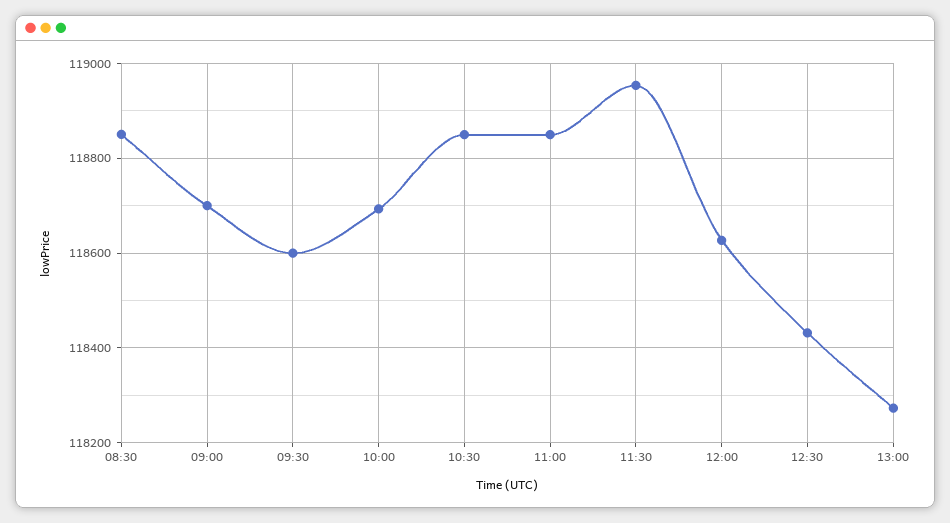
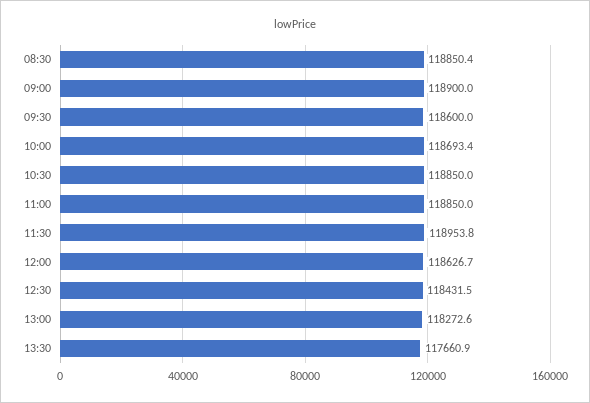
09:00: 118700 -> 118900
13:30: none -> 117660.9

